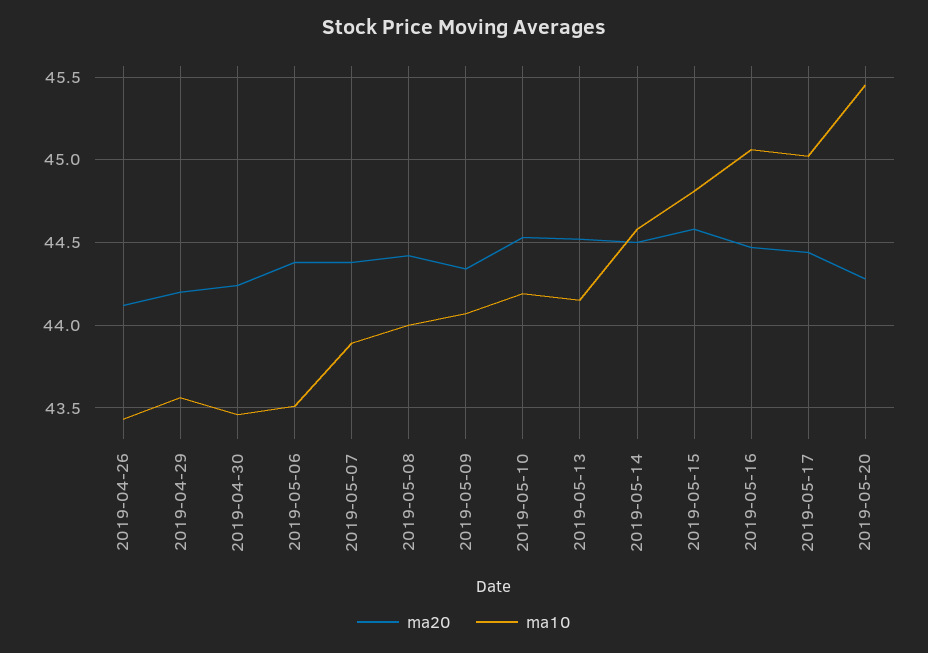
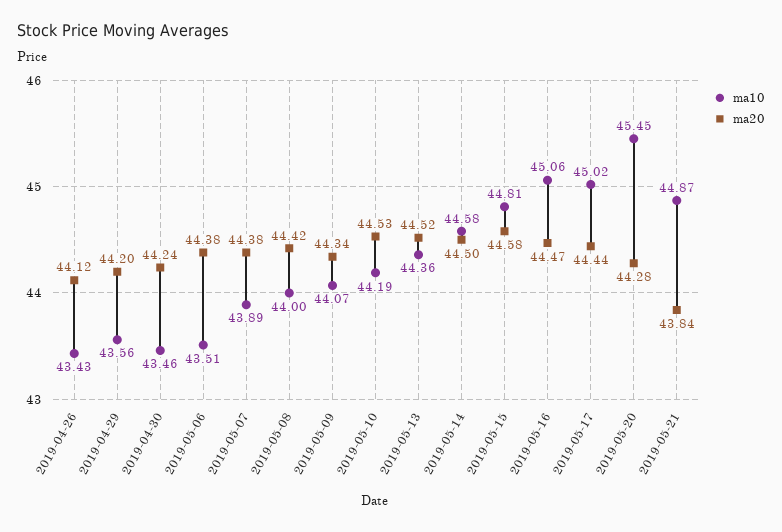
ma10, 2019-05-13: 44.15 -> 44.36
ma10, 2019-05-21: none -> 44.87
ma20, 2019-05-21: none -> 43.84

